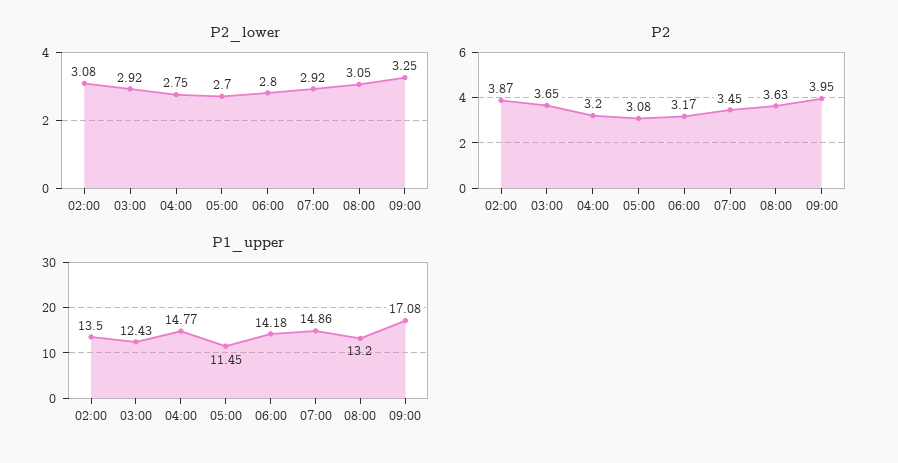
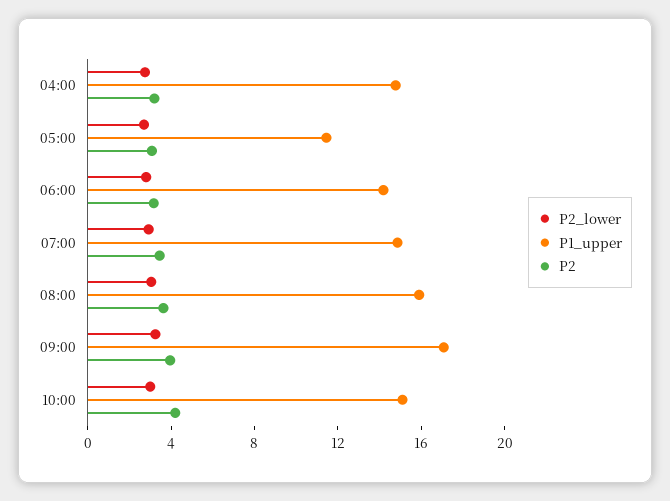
P2_lower, 02:00: 3.08 -> none
P2_lower, 03:00: 2.92 -> none
P2, 02:00: 3.87 -> none
P2, 03:00: 3.65 -> none
P1_upper, 02:00: 13.5 -> none
P1_upper, 03:00: 12.43 -> none
P1_upper, 08:00: 13.2 -> 16
P2_lower, 10:00: none -> 3
P1_upper, 10:00: none -> 15
P2, 10:00: none -> 4

